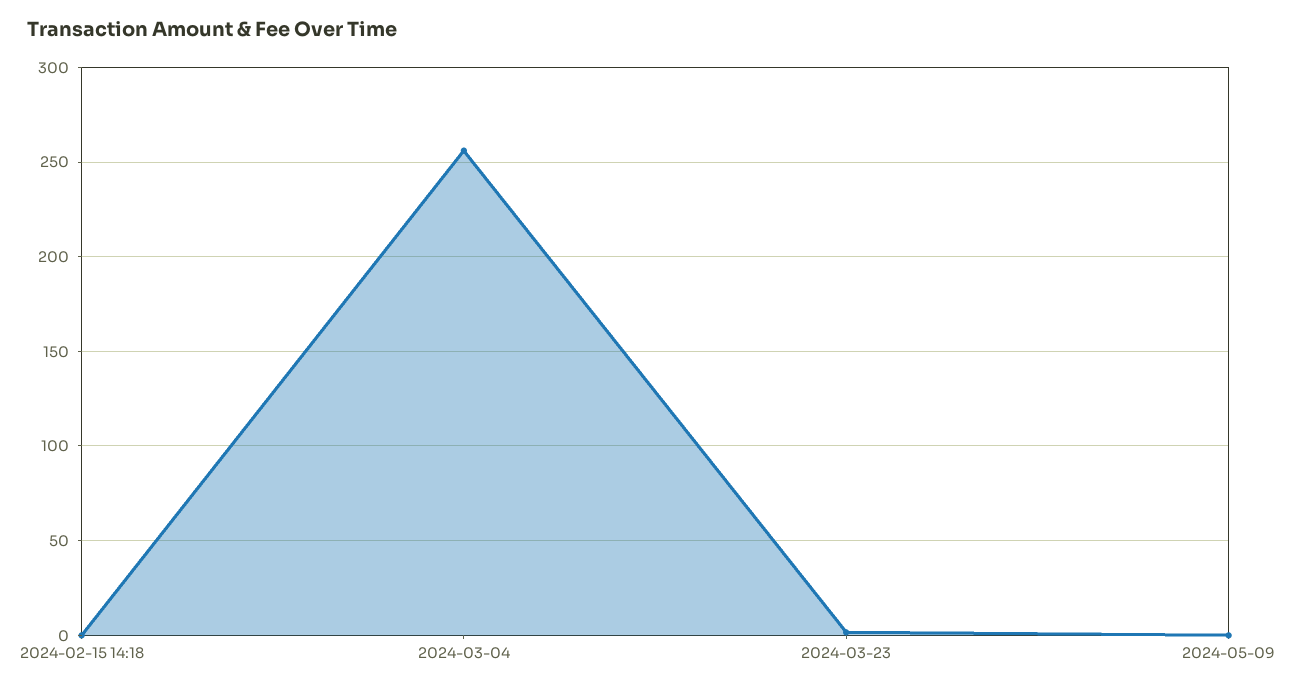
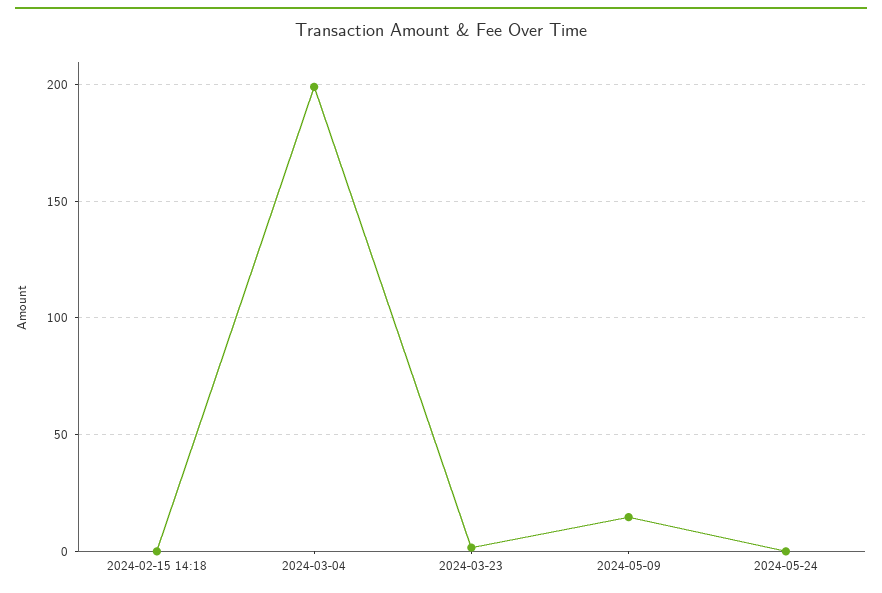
2024-03-04: 255 -> 200
2024-05-09: 0 -> 15
2024-05-24: none -> 0

